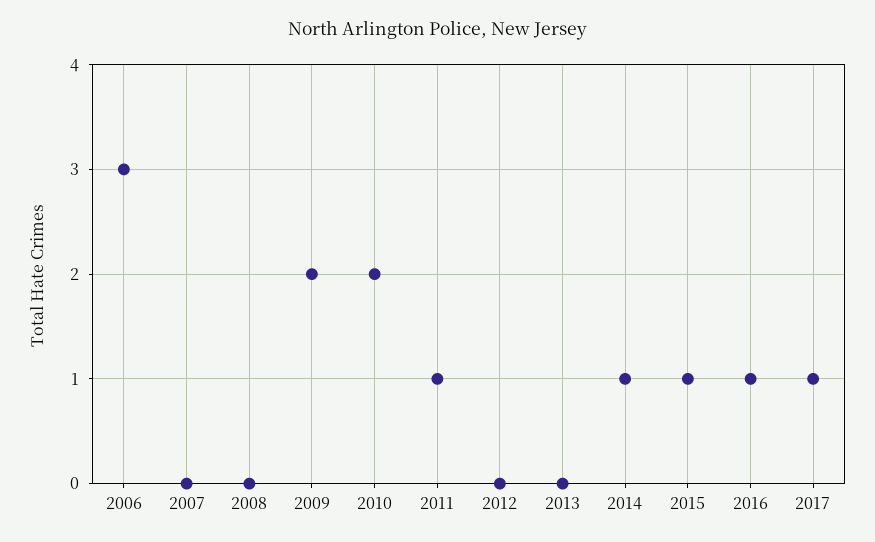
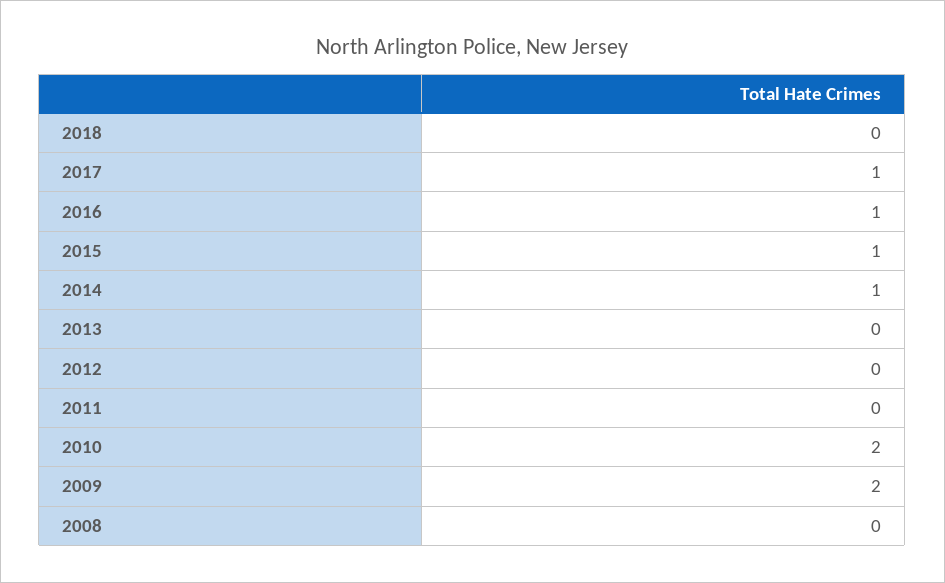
2006: 3 -> none
2007: 0 -> none
2011: 1 -> 0
2018: none -> 0

